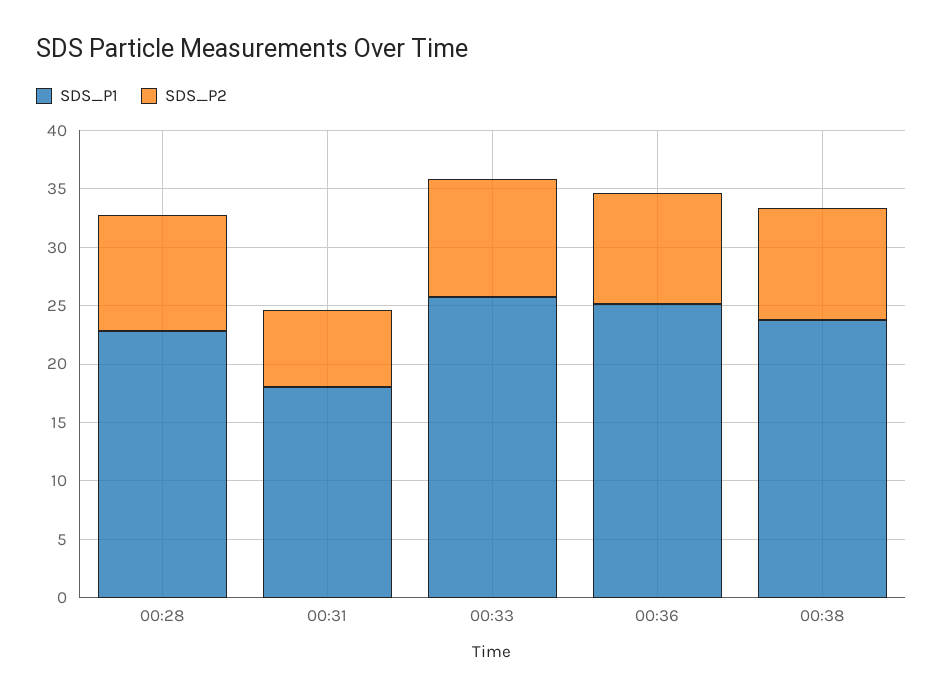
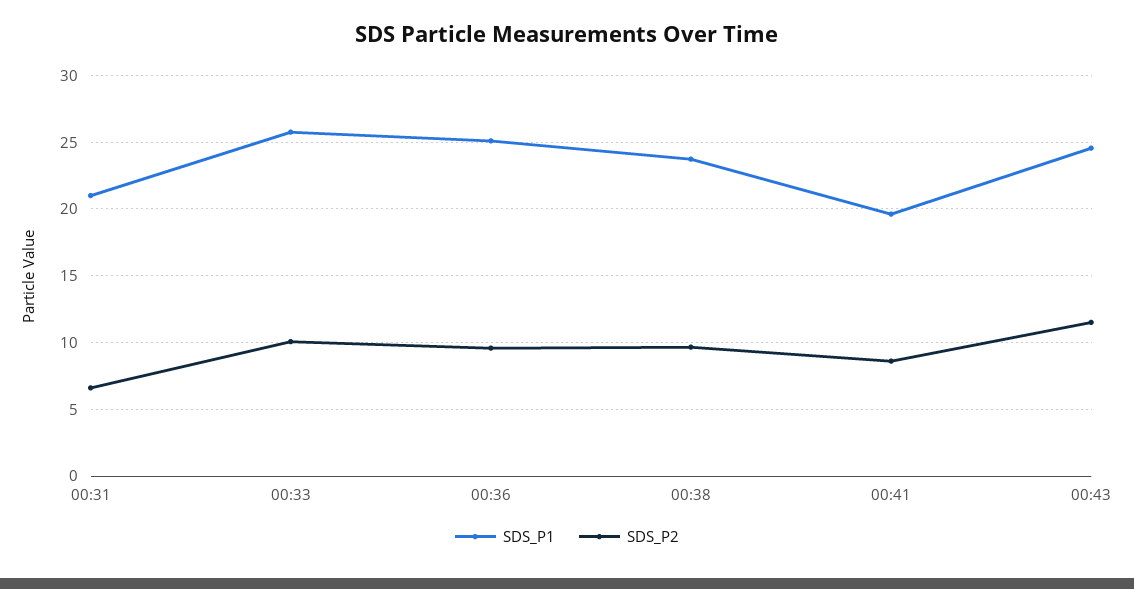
SDS_P1, 00:28: 23 -> none
SDS_P2, 00:28: 10 -> none
SDS_P1, 00:31: 18 -> 21
SDS_P1, 00:41: none -> 19.5
SDS_P2, 00:41: none -> 8.5
SDS_P1, 00:43: none -> 24.5
SDS_P2, 00:43: none -> 11.5

